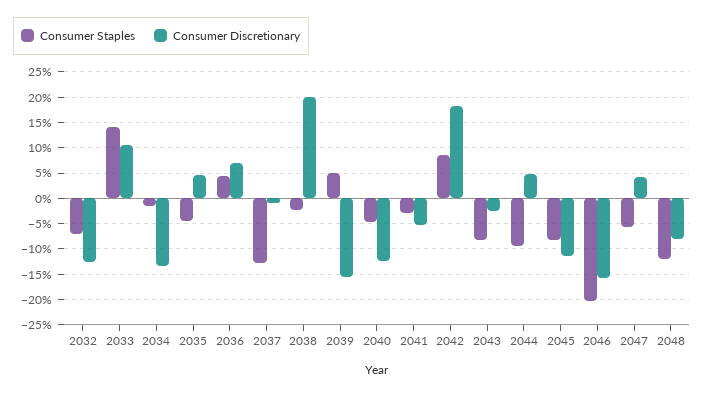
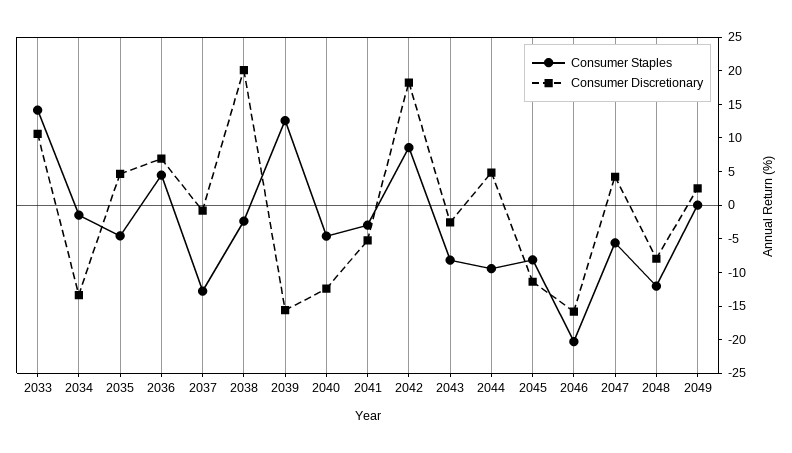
Consumer Staples, 2032: -7.5 -> none
Consumer Discretionary, 2032: -12.5 -> none
Consumer Staples, 2039: 5 -> 12.5
Consumer Staples, 2049: none -> 0
Consumer Discretionary, 2049: none -> 2.5

